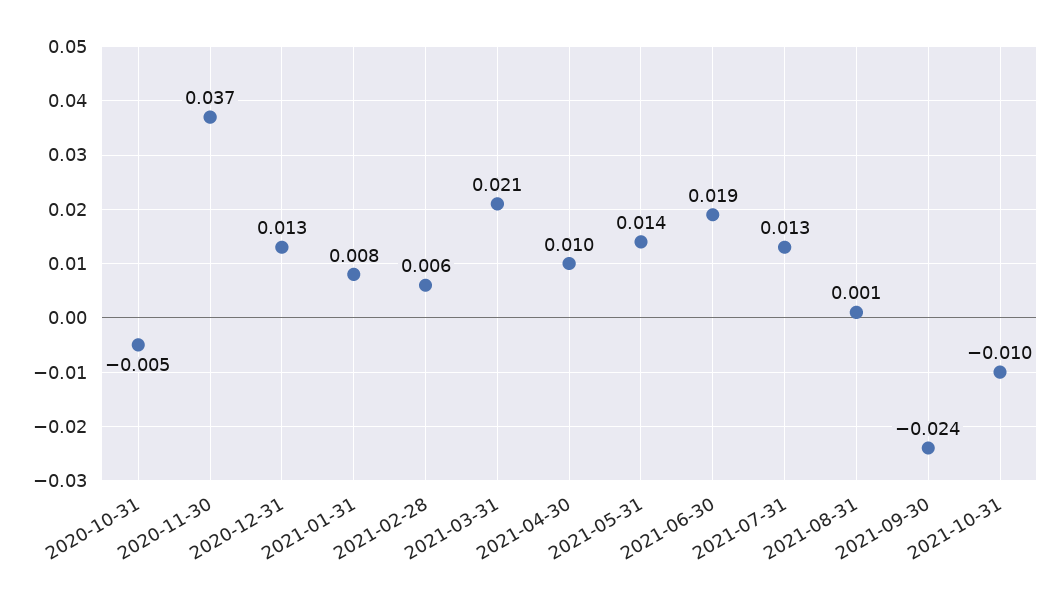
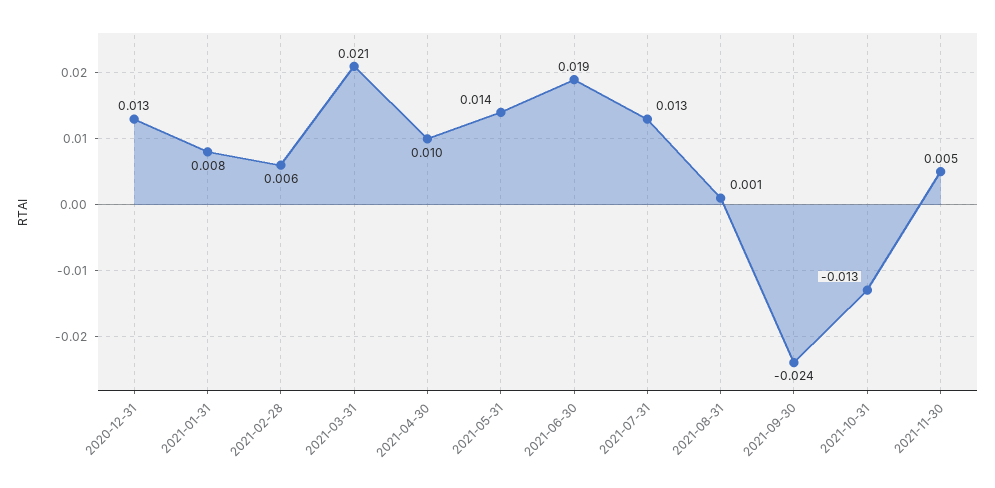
2020-10-31: -0.005 -> none
2020-11-30: 0.037 -> none
2021-10-31: -0.01 -> -0.013
2021-11-30: none -> 0.005

